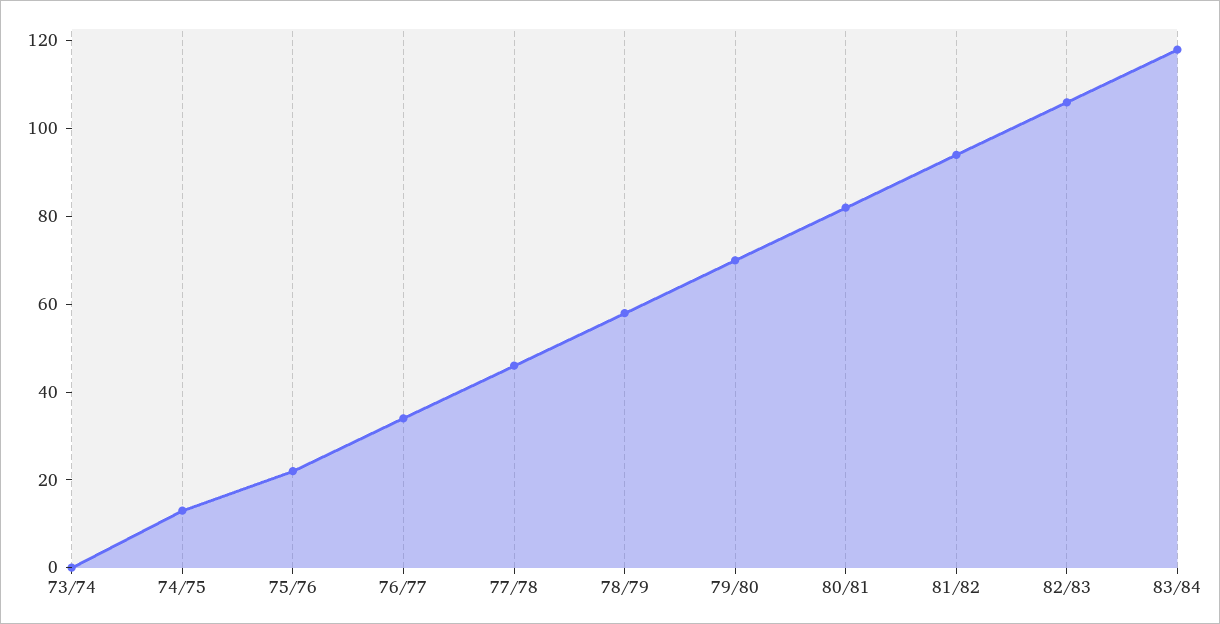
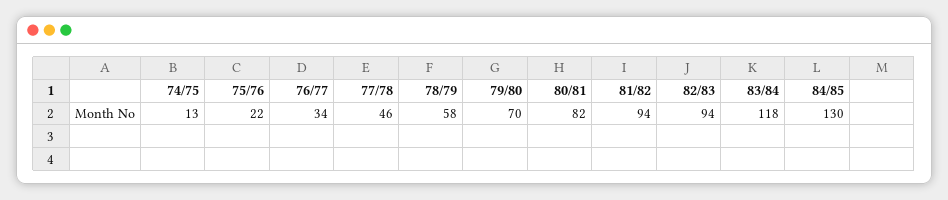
73/74: 0 -> none
82/83: 105 -> 94
84/85: none -> 130

